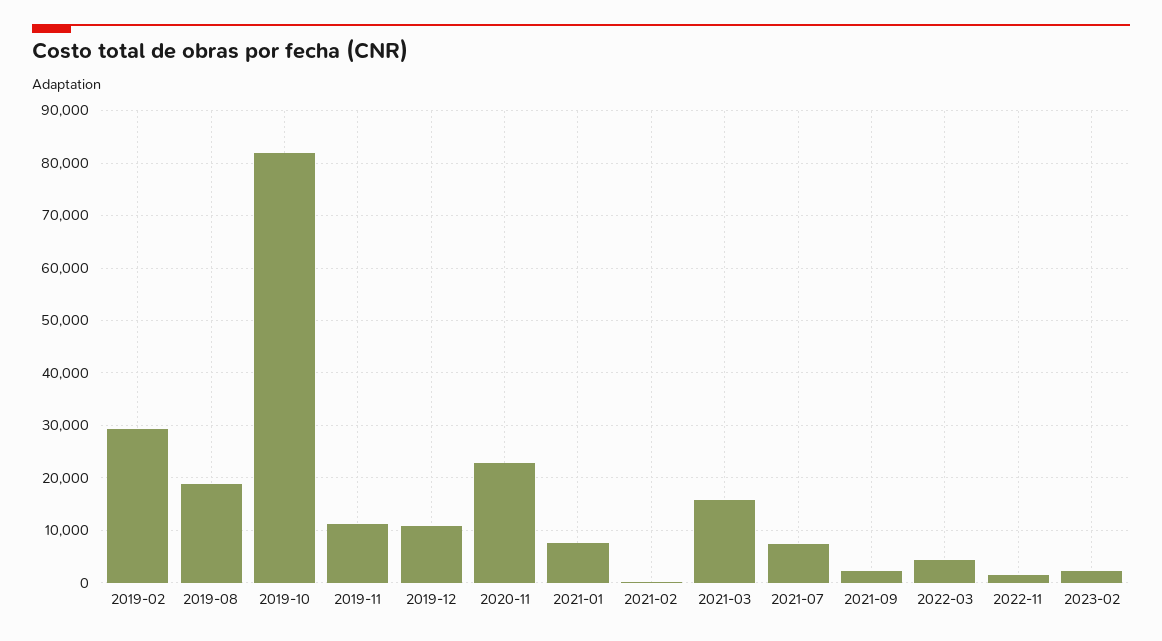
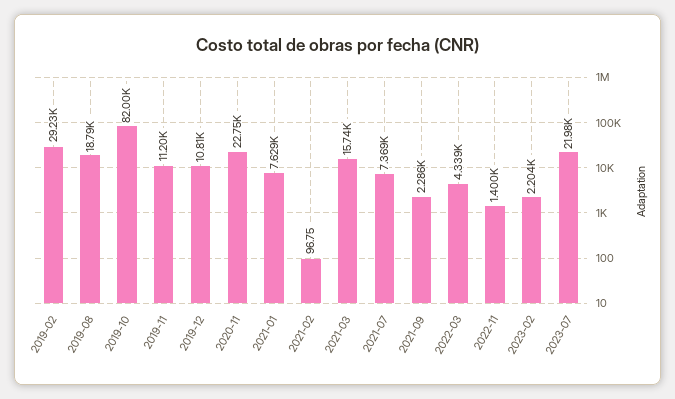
2023-07: none -> 21980

